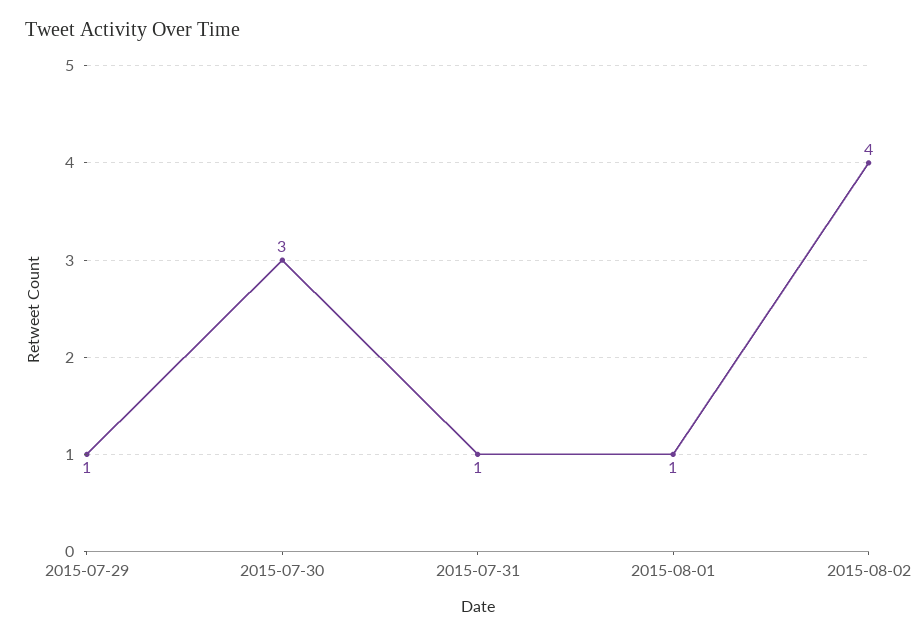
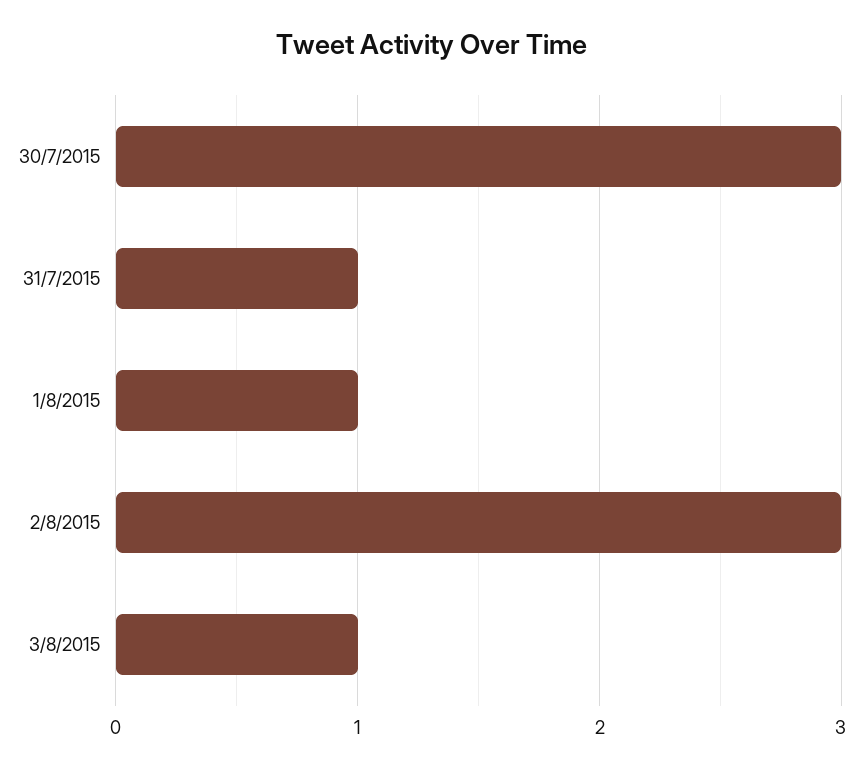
2015-07-29: 1 -> none
2015-08-02: 4 -> 3
3/8/2015: none -> 1

